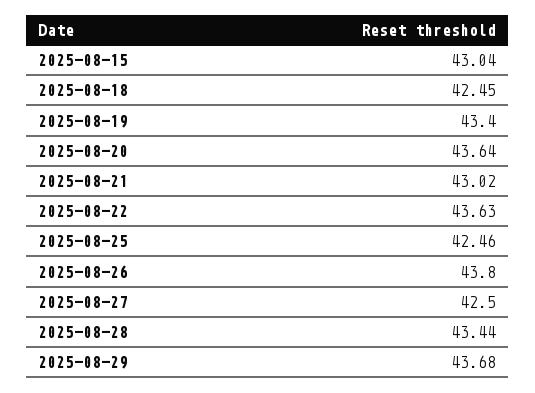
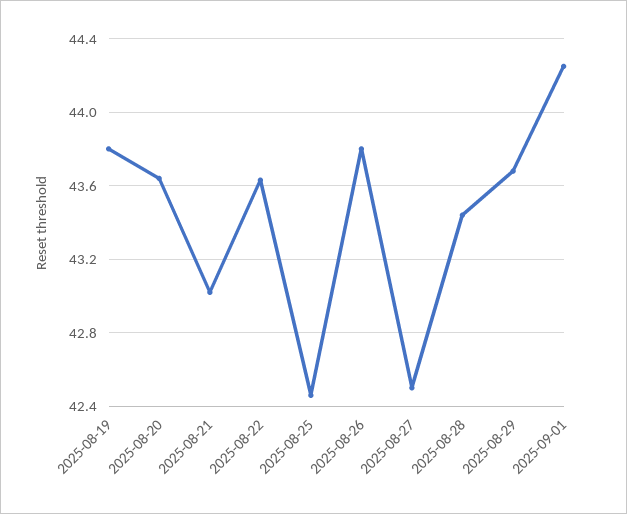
2025-08-15: 43.04 -> none
2025-08-18: 42.45 -> none
2025-08-19: 43.4 -> 43.8
2025-09-01: none -> 44.25

